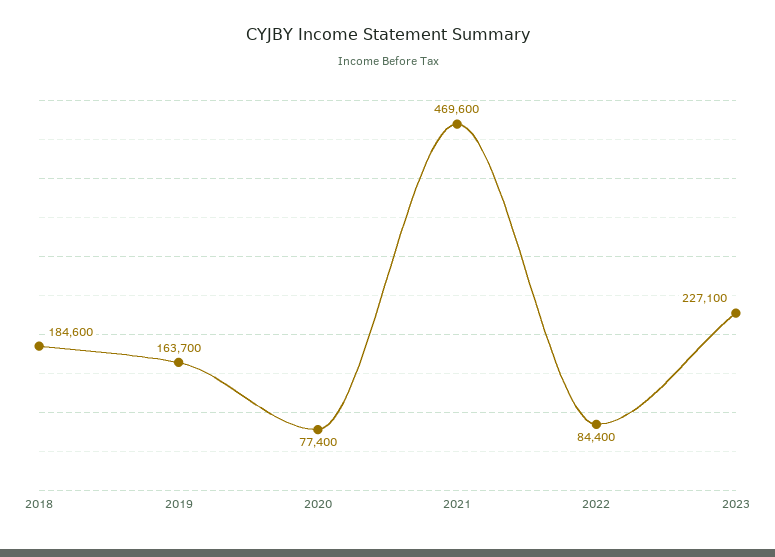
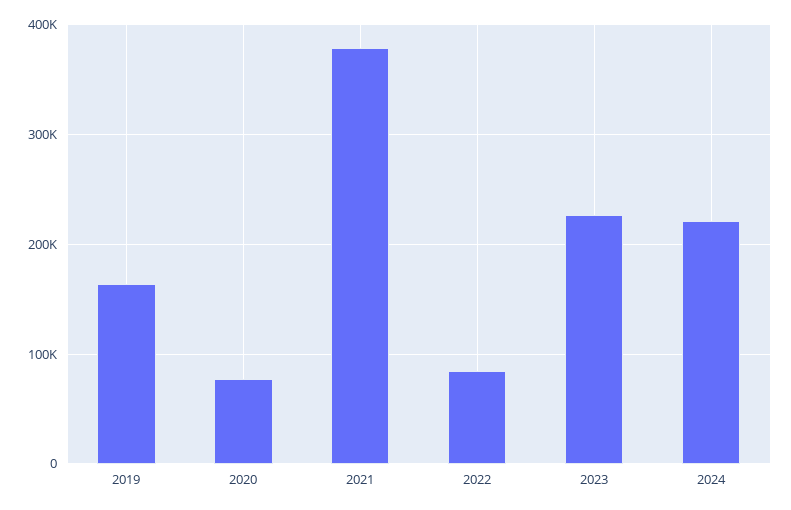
2018: 184600 -> none
2021: 469600 -> 380000
2024: none -> 220000

